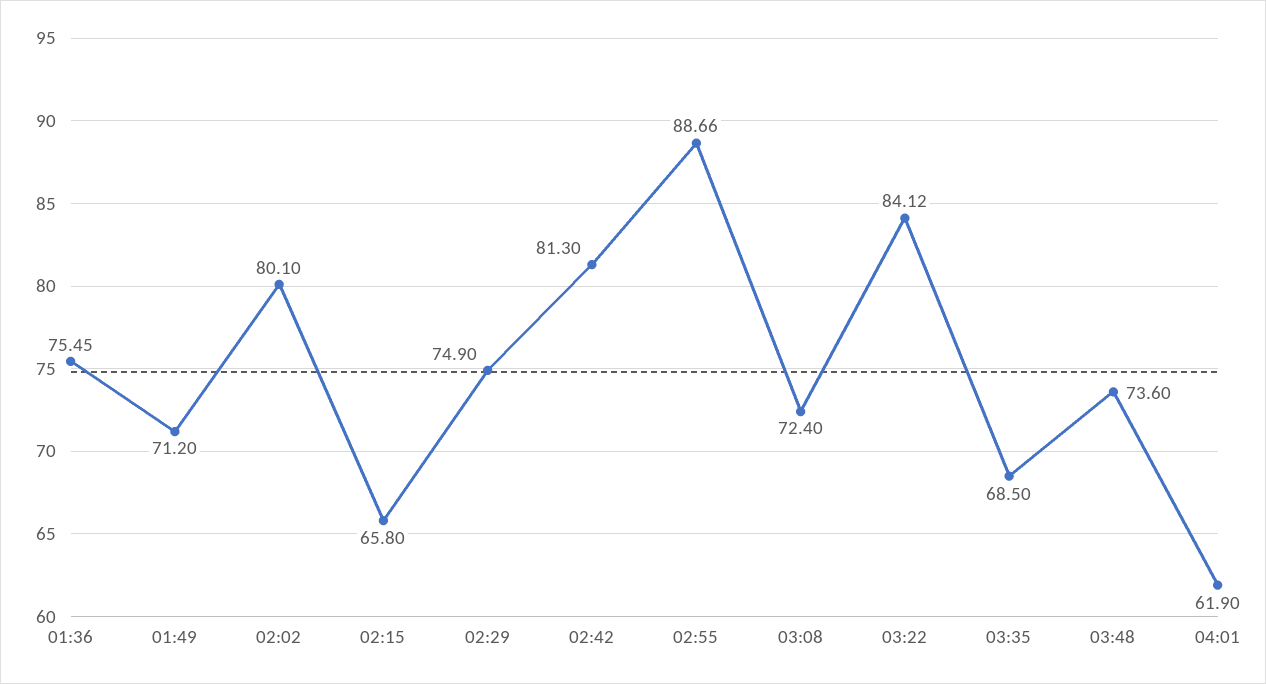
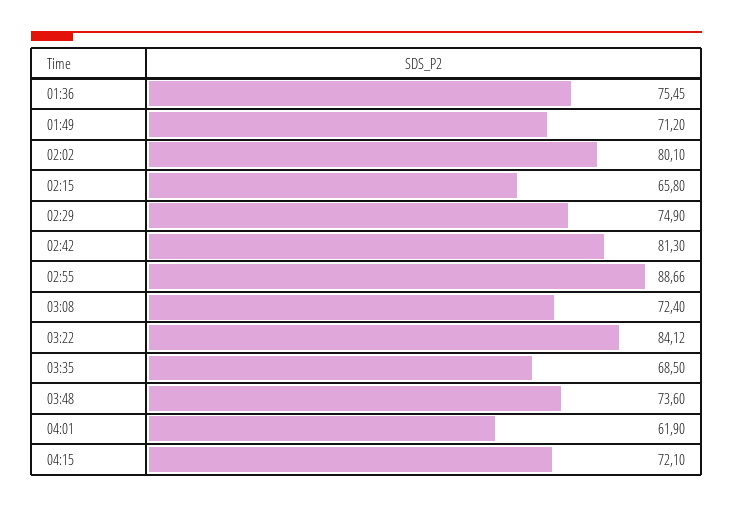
04:15: none -> 72.1

